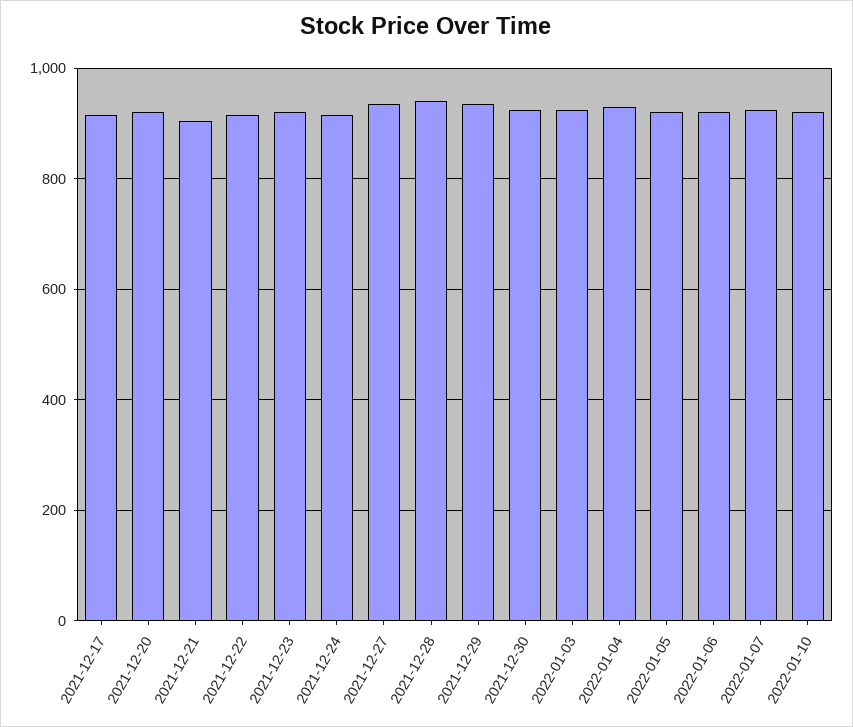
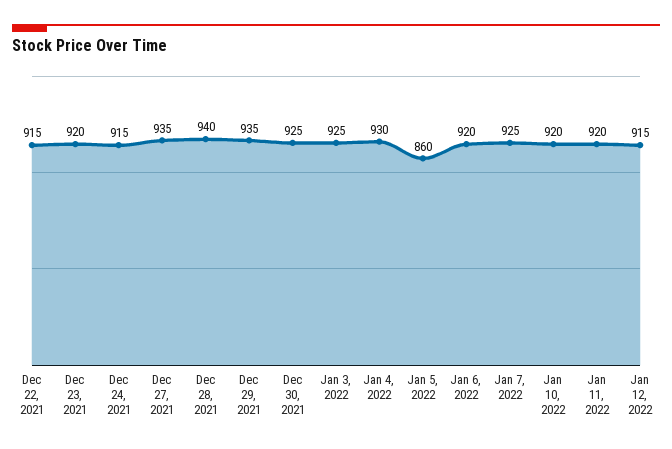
2021-12-17: 920 -> none
2021-12-20: 920 -> none
2021-12-21: 900 -> none
2022-01-05: 920 -> 860
Jan 11, 2022: none -> 920
Jan 12, 2022: none -> 915

